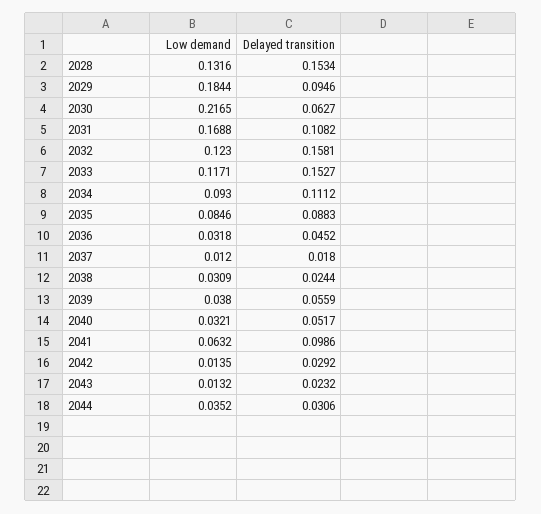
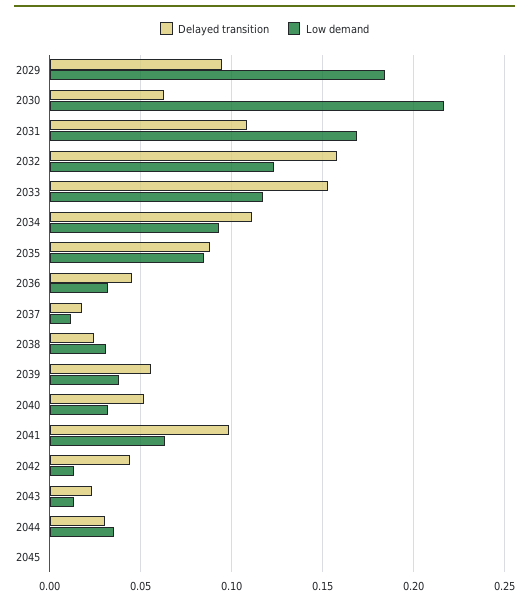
Low demand, 2028: 0.1316 -> none
Delayed transition, 2028: 0.1534 -> none
Delayed transition, 2042: 0.0292 -> 0.045
Delayed transition, 2045: none -> 0
Low demand, 2045: none -> 0

